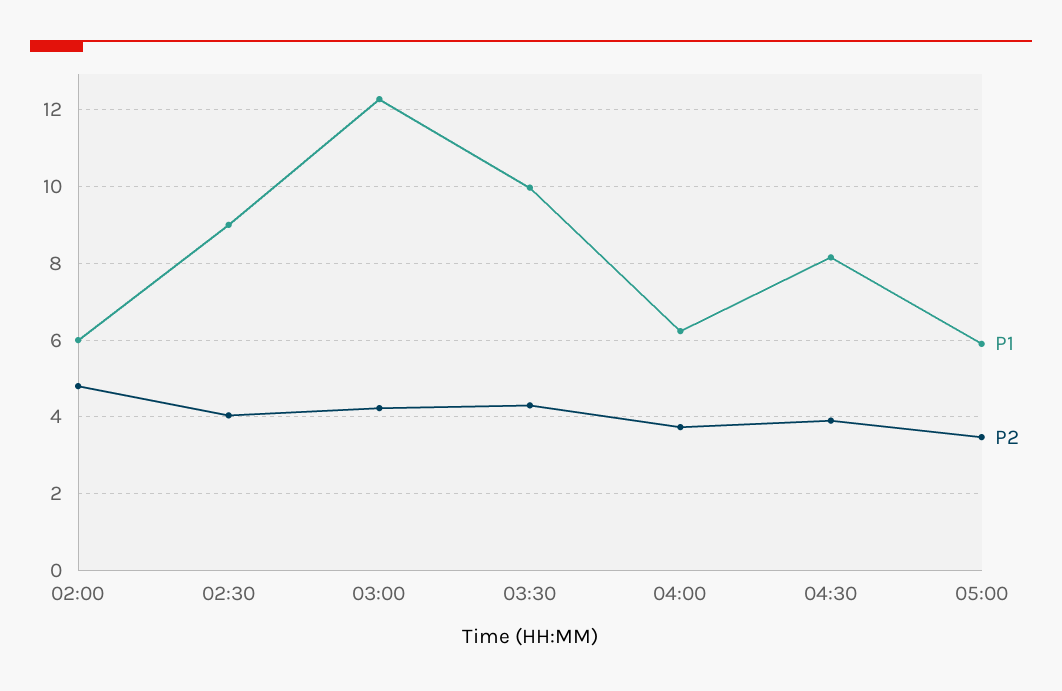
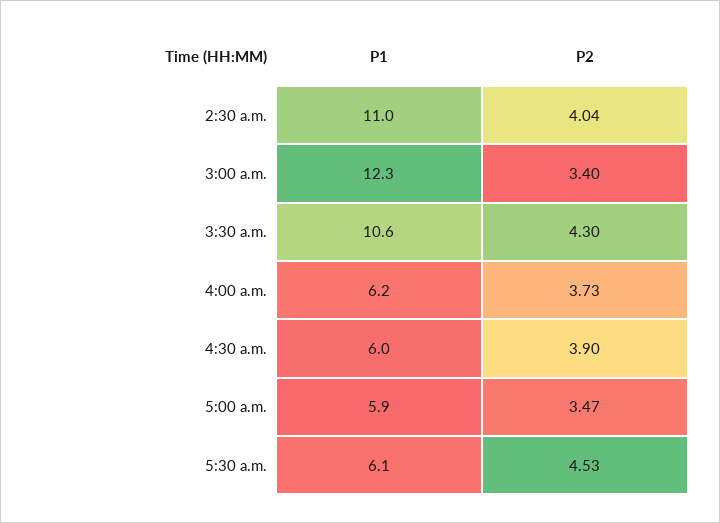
P1, 02:00: 6 -> none
P2, 02:00: 4.8 -> none
P1, 02:30: 9 -> 11
P2, 03:00: 4.2 -> 3.4
P1, 03:30: 10 -> 10.6
P1, 04:30: 8.2 -> 6
P1, 5:30 a.m.: none -> 6.1
P2, 5:30 a.m.: none -> 4.53

